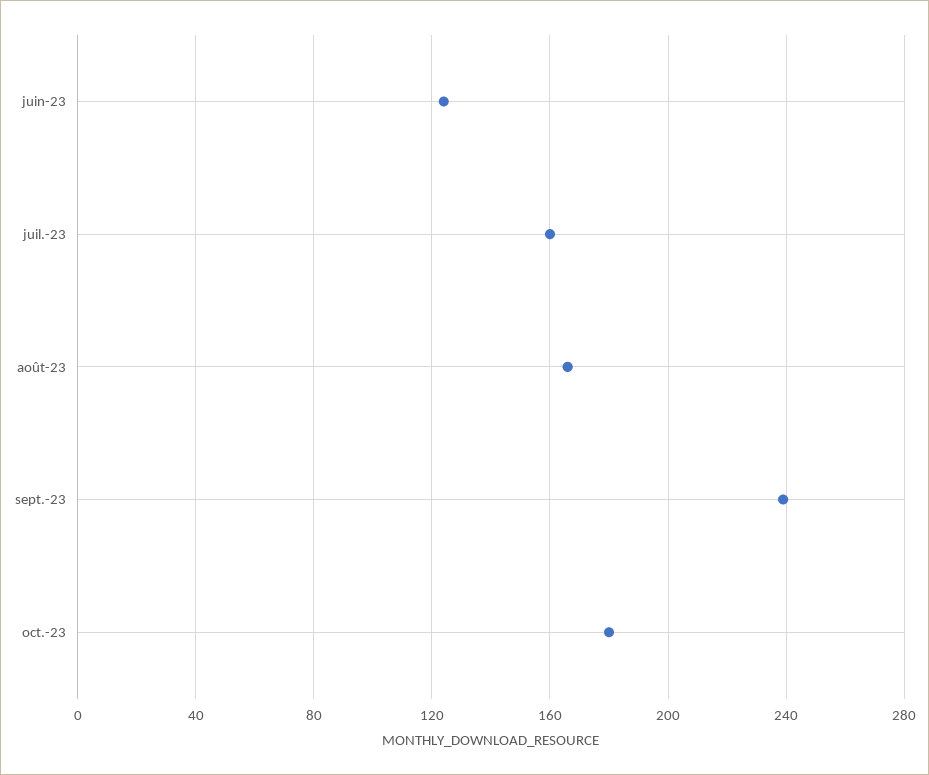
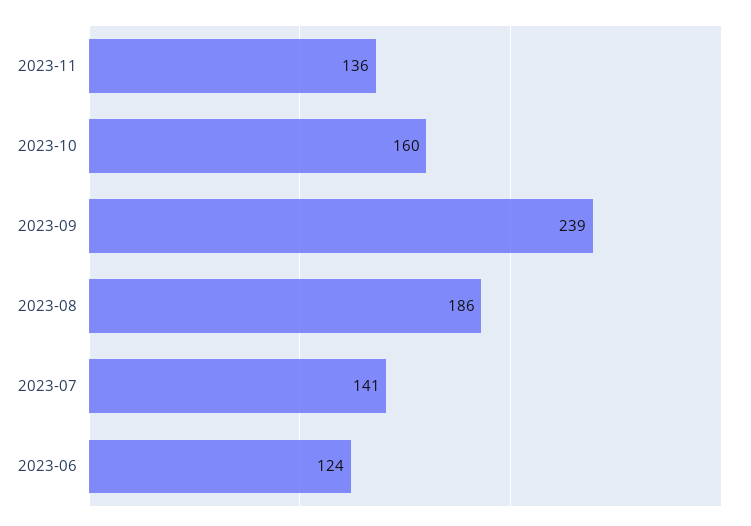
juil.-23: 160 -> 141
août-23: 165 -> 186
oct.-23: 180 -> 160
2023-11: none -> 136

